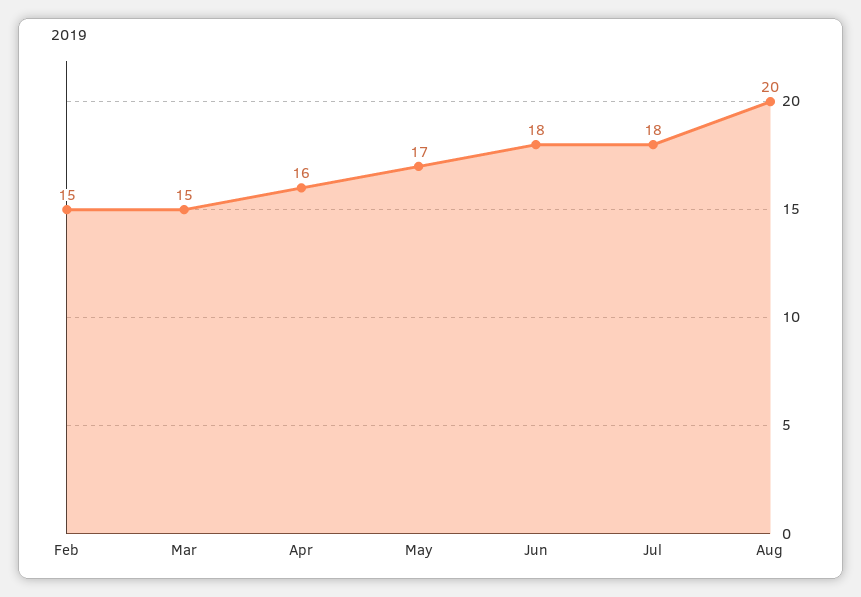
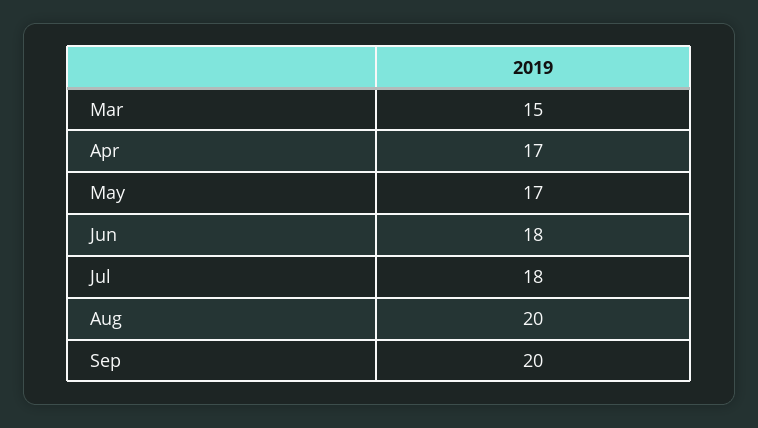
Feb: 15 -> none
Apr: 16 -> 17
Sep: none -> 20

